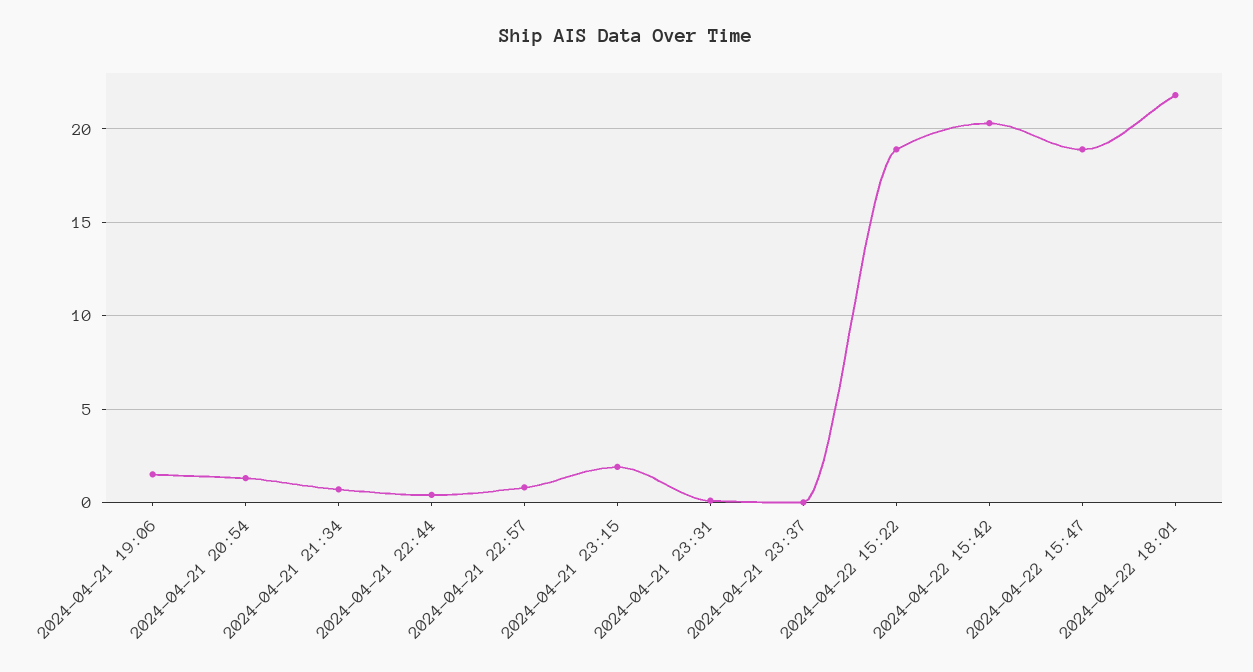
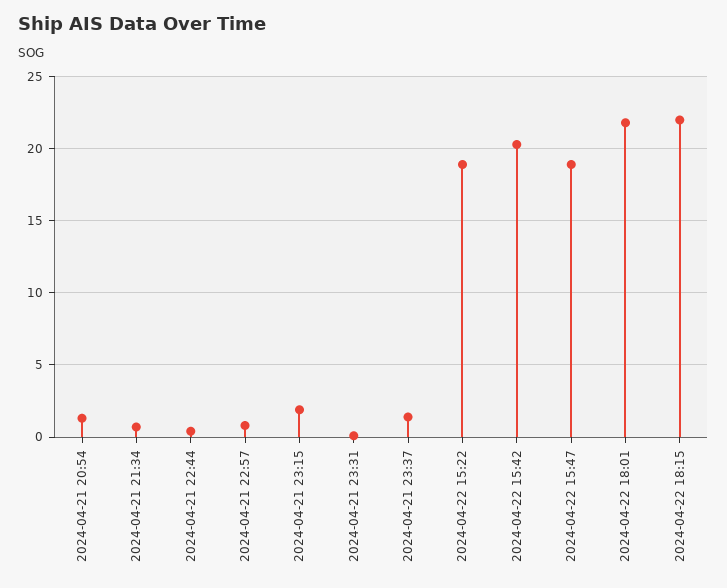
2024-04-21 19:06: 1.5 -> none
2024-04-21 23:37: 0 -> 1.5
2024-04-22 18:15: none -> 22

